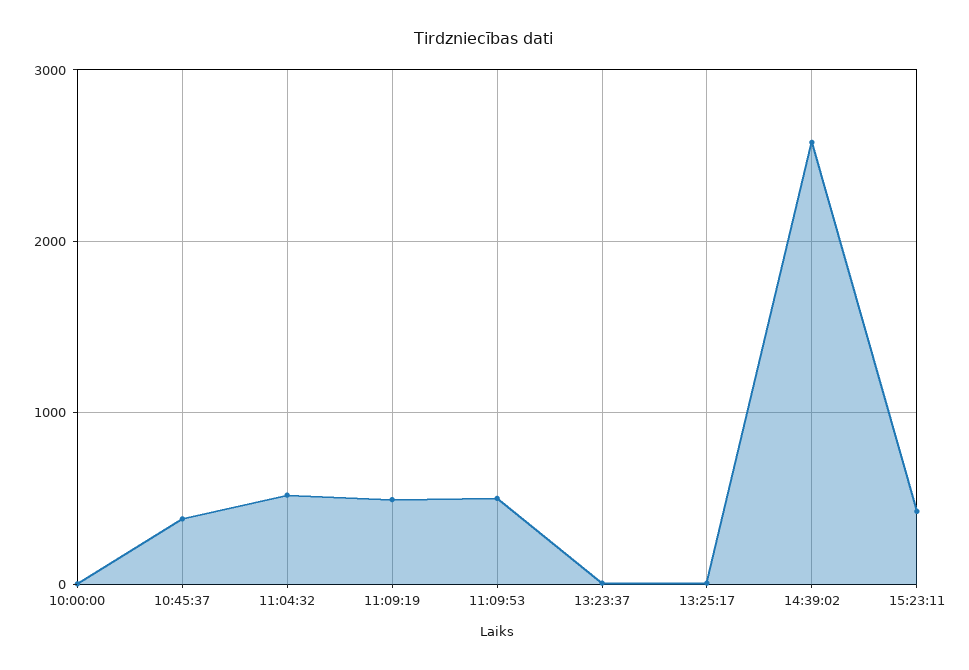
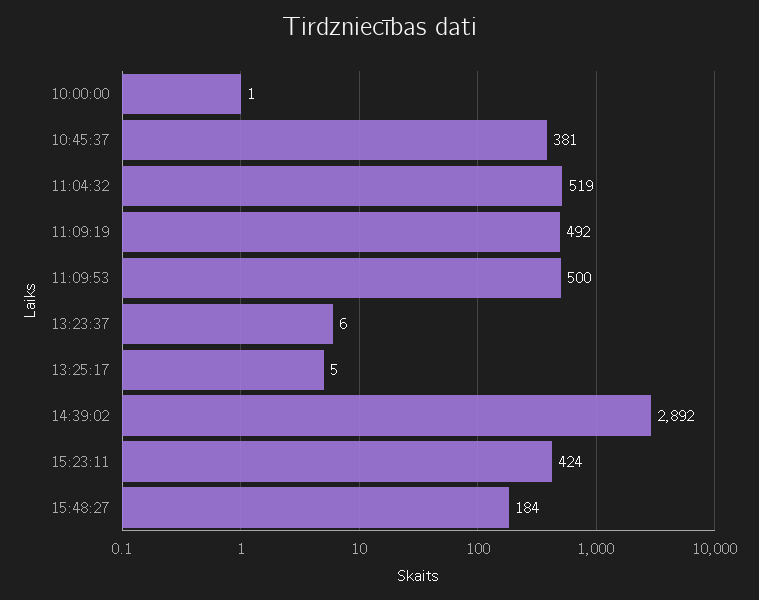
14:39:02: 2600 -> 2892
15:48:27: none -> 184

